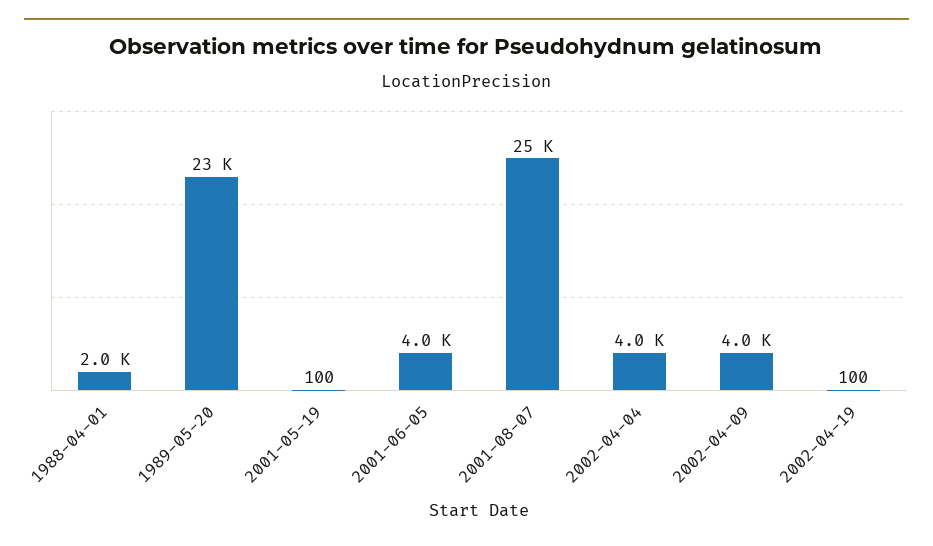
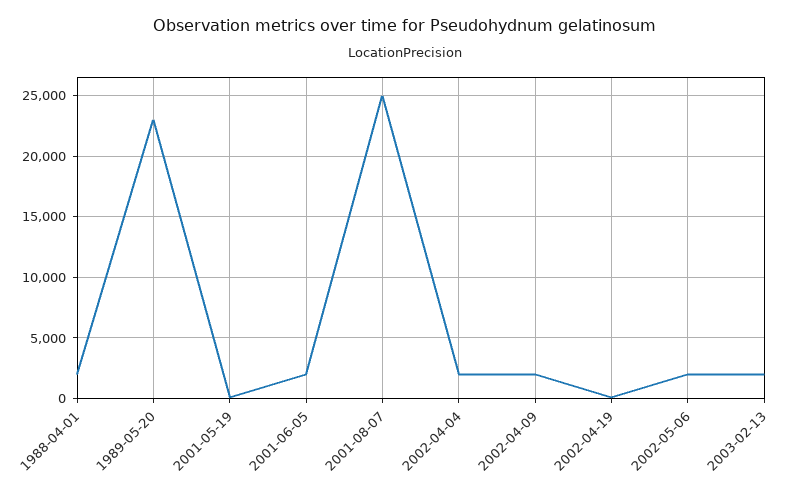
2001-06-05: 4000 -> 2000
2002-04-04: 4000 -> 2000
2002-04-09: 4000 -> 2000
2002-05-06: none -> 2000
2003-02-13: none -> 2000

